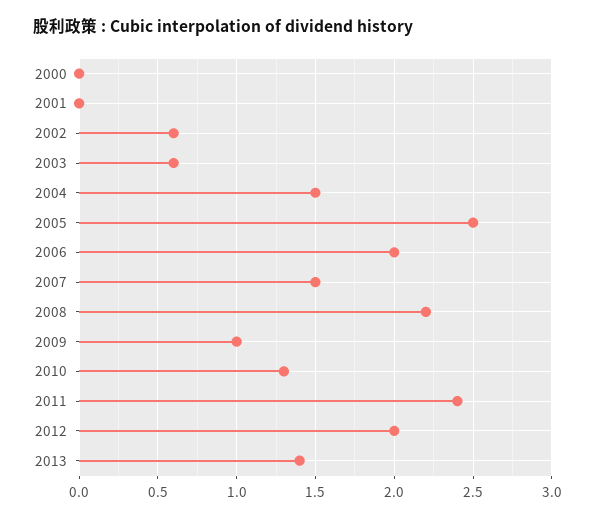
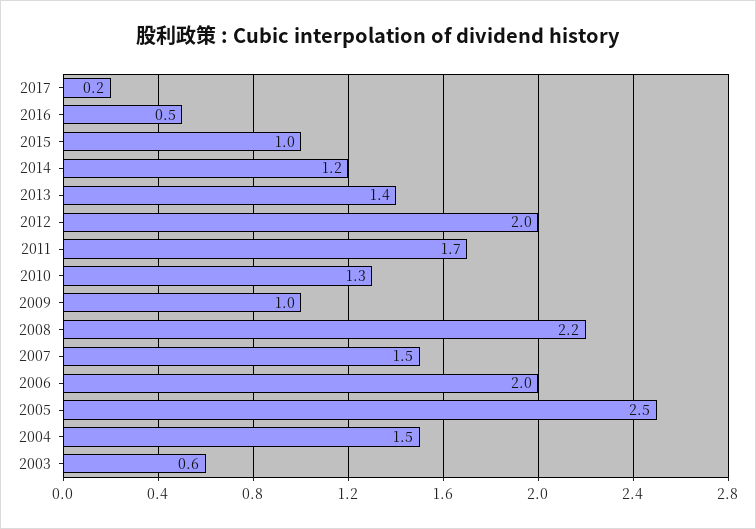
2000: 0 -> none
2001: 0 -> none
2002: 0.6 -> none
2011: 2.4 -> 1.7
2017: none -> 0.2
2016: none -> 0.5
2015: none -> 1
2014: none -> 1.2

